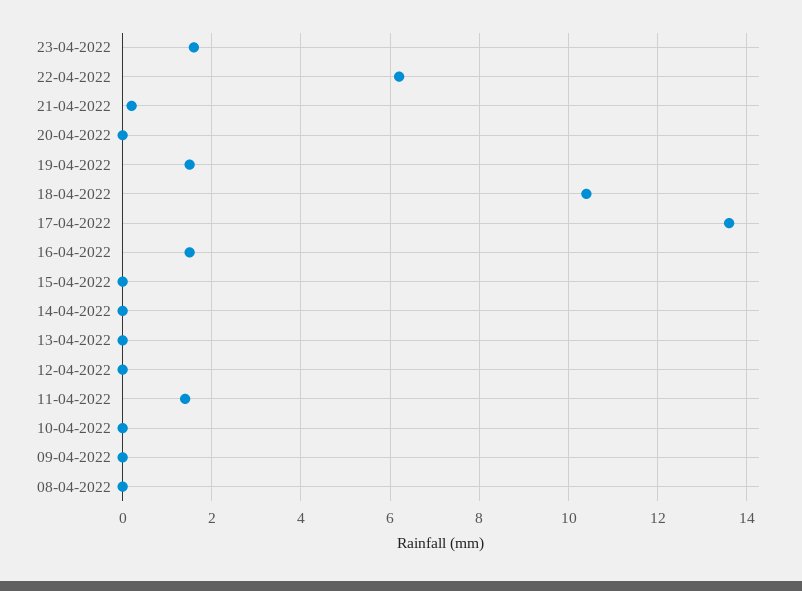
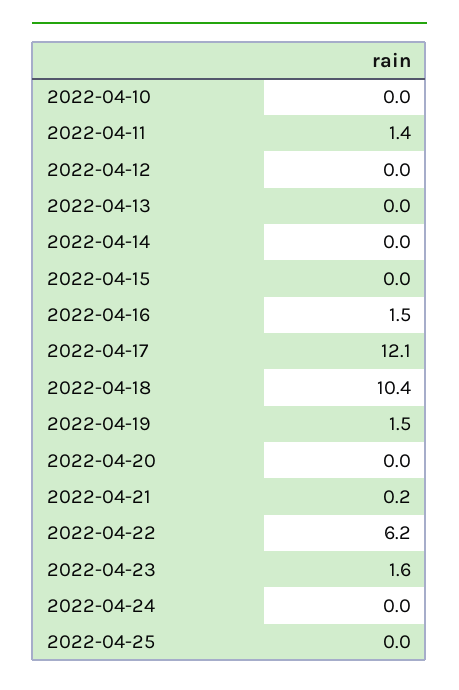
17-04-2022: 13.5 -> 12.1
09-04-2022: 0 -> none
08-04-2022: 0 -> none
2022-04-24: none -> 0
2022-04-25: none -> 0

